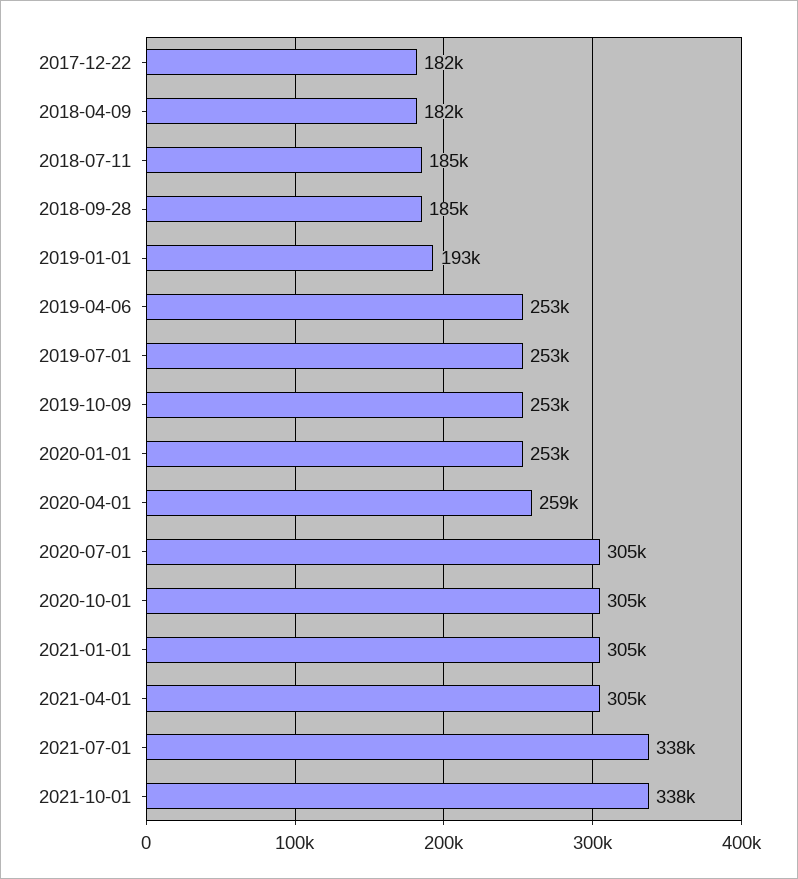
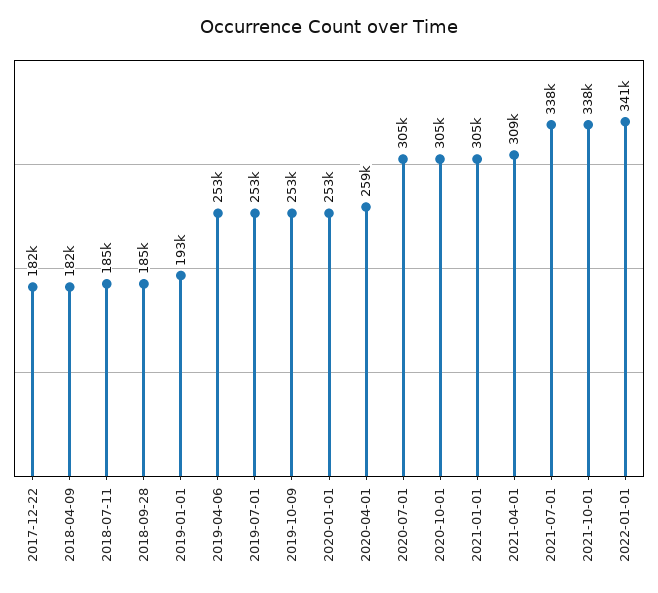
2021-04-01: 305000 -> 309000
2022-01-01: none -> 341000

